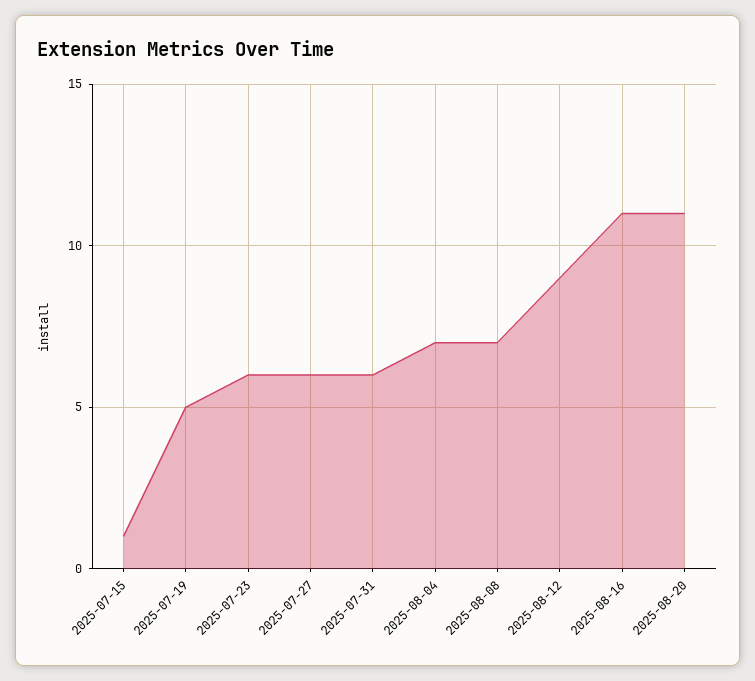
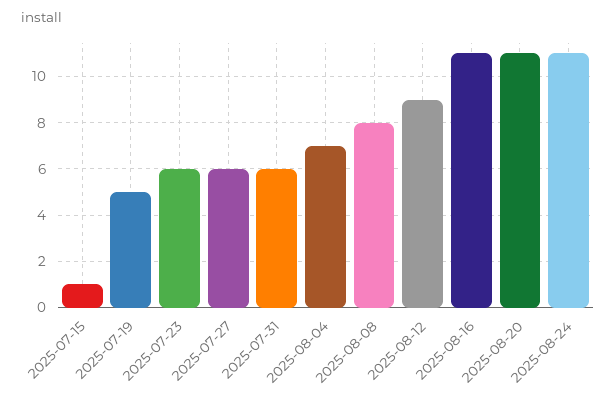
2025-08-08: 7 -> 8
2025-08-24: none -> 11

